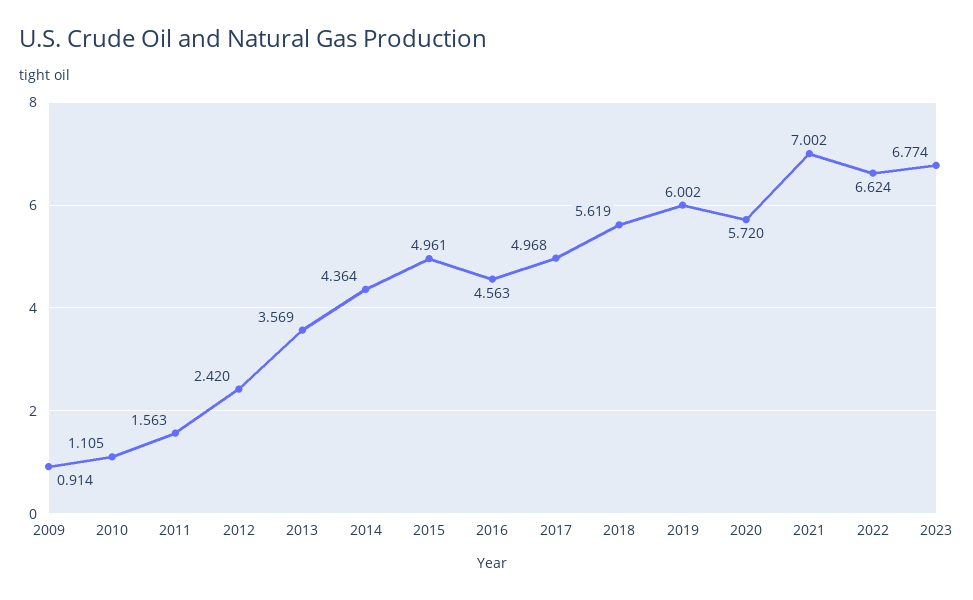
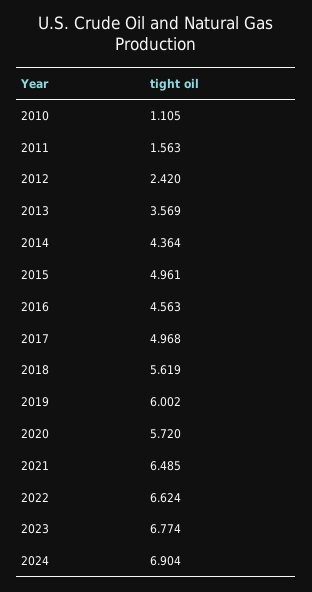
2009: 0.914 -> none
2021: 7.002 -> 6.485
2024: none -> 6.904

